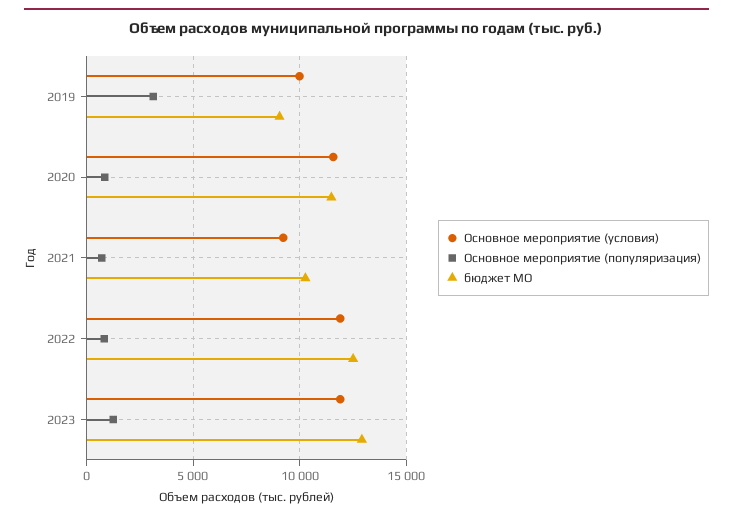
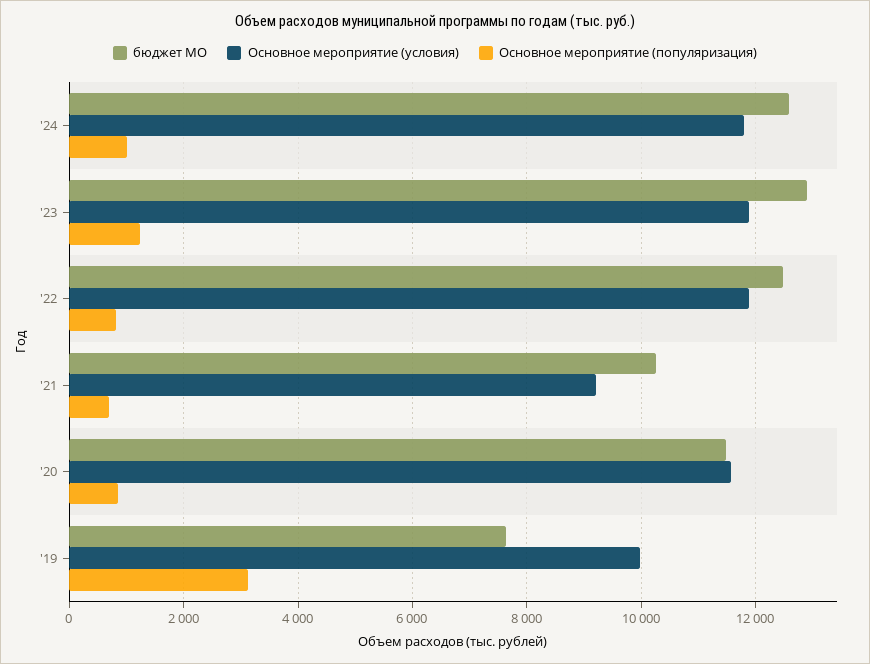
бюджет МО, 2019: 9000 -> 7600
бюджет МО, '24: none -> 12600
Основное мероприятие (условия), '24: none -> 11800
Основное мероприятие (популяризация), '24: none -> 1000

